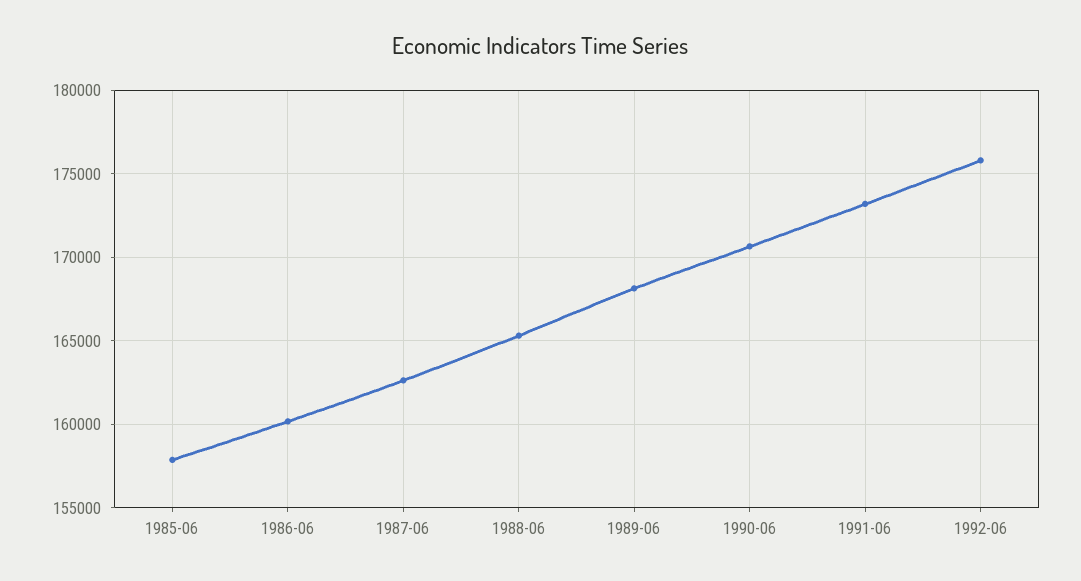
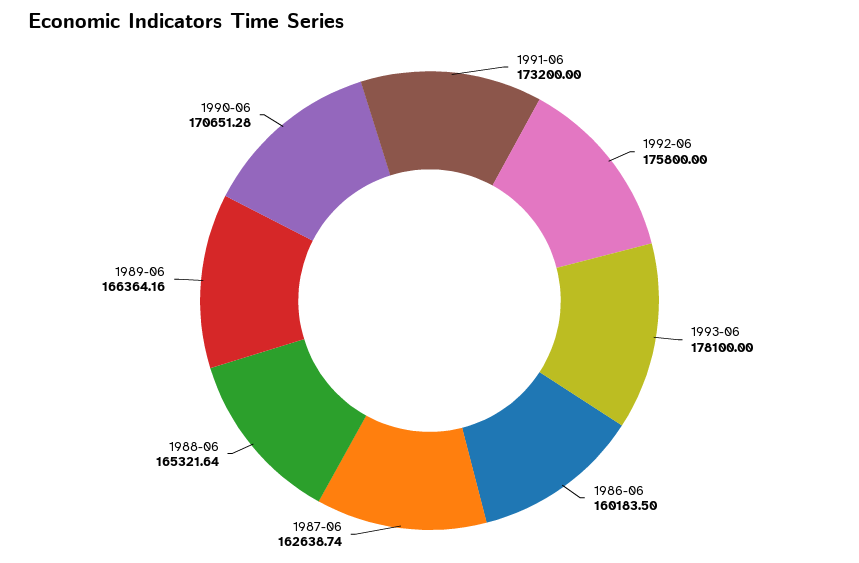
1985-06: 158000 -> none
1989-06: 168000 -> 166364.16
1993-06: none -> 178100

